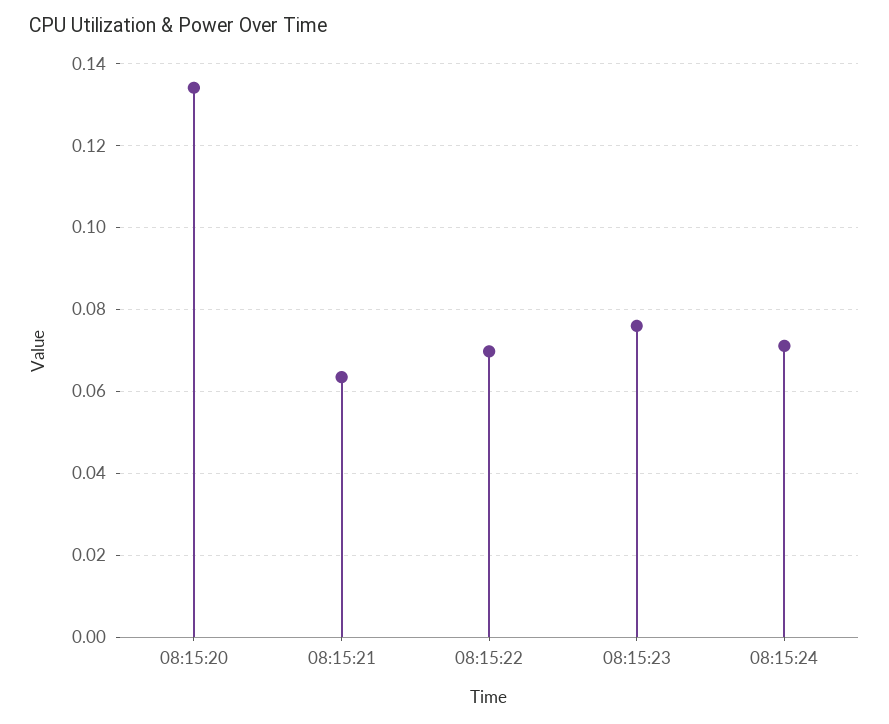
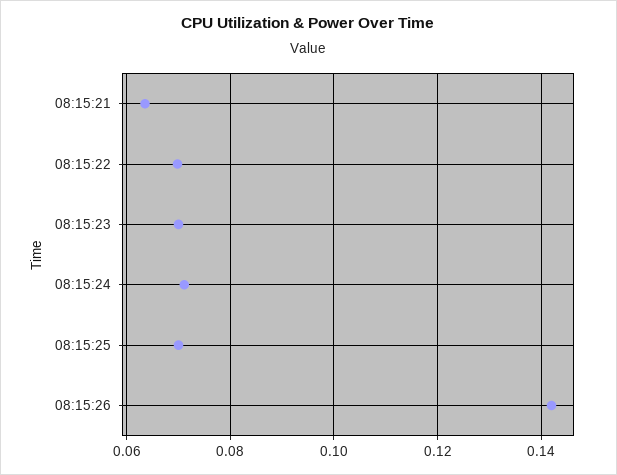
08:15:20: 0.134 -> none
08:15:23: 0.076 -> 0.07
08:15:25: none -> 0.07
08:15:26: none -> 0.142

